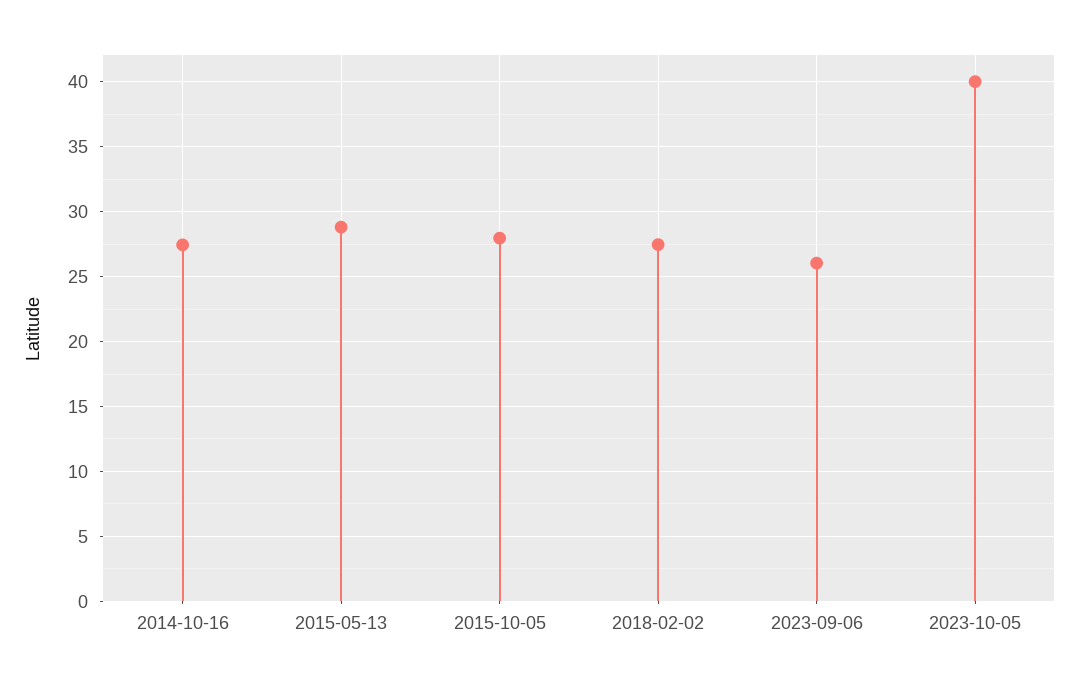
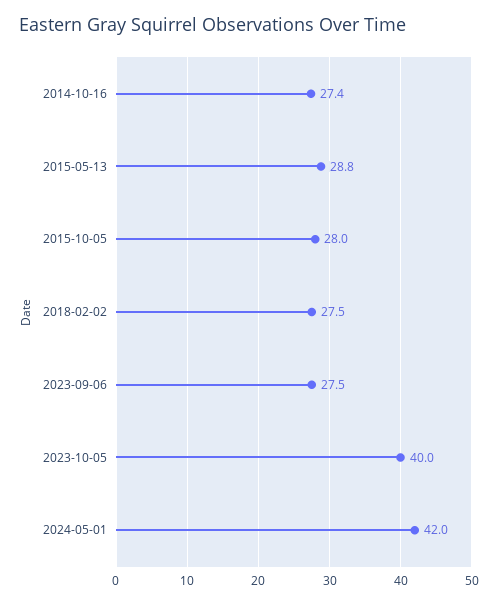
2023-09-06: 26 -> 27.5
2024-05-01: none -> 42

